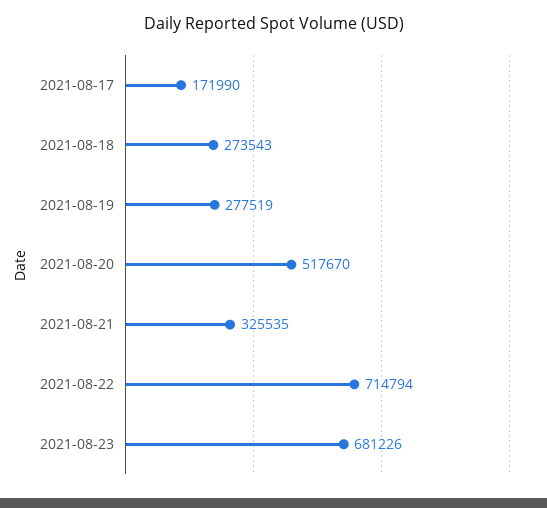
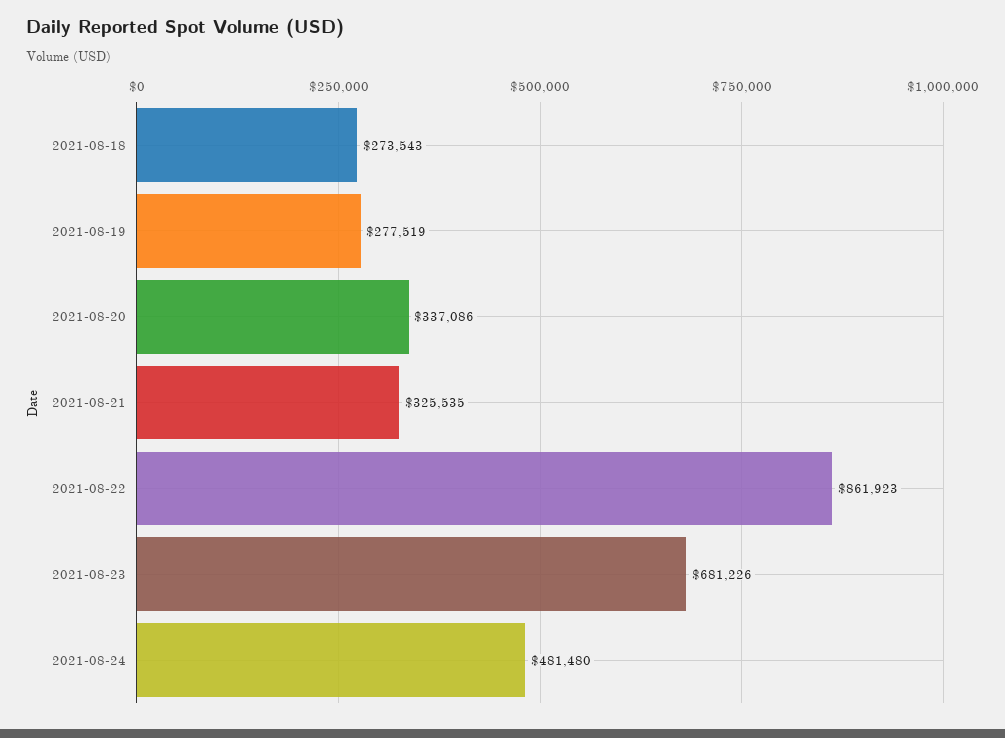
2021-08-17: 171990 -> none
2021-08-20: 517670 -> 337086
2021-08-22: 714794 -> 861923
2021-08-24: none -> 481480

